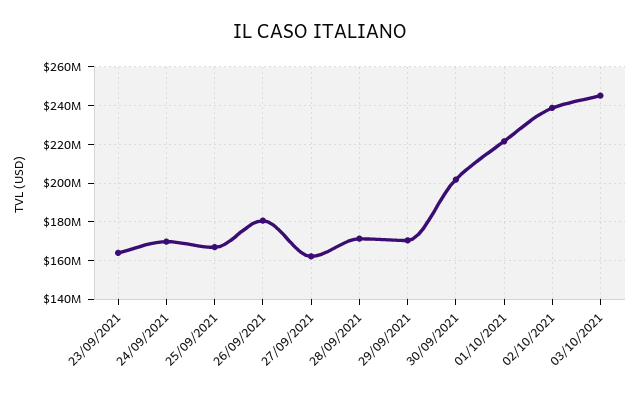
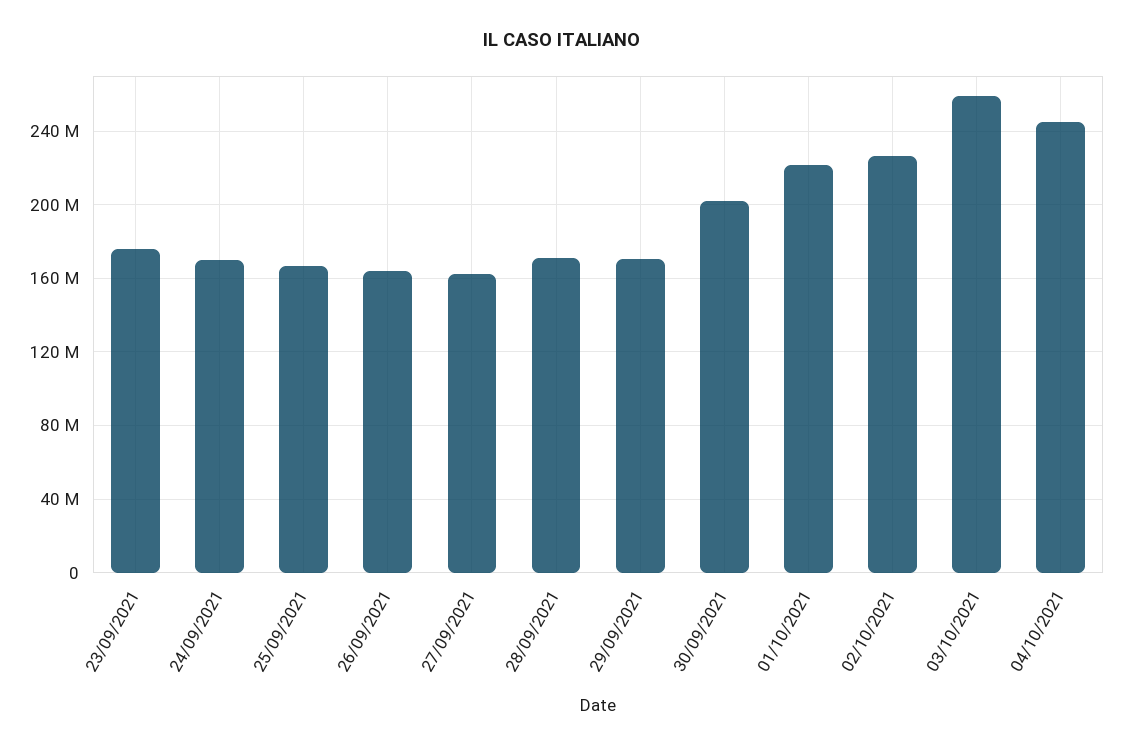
23/09/2021: 165000000 -> 175000000
26/09/2021: 180000000 -> 165000000
02/10/2021: 240000000 -> 225000000
03/10/2021: 245000000 -> 260000000
04/10/2021: none -> 245000000

